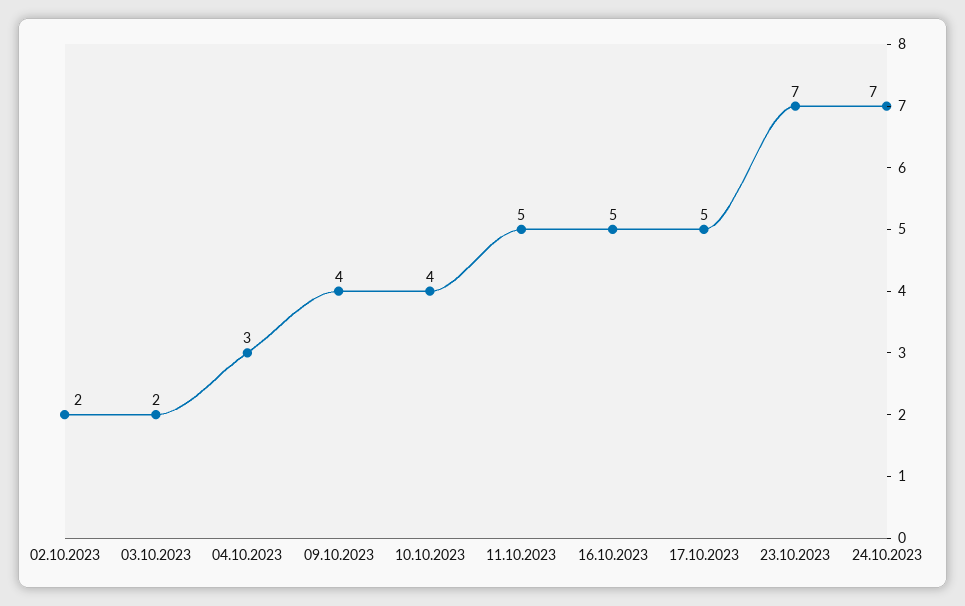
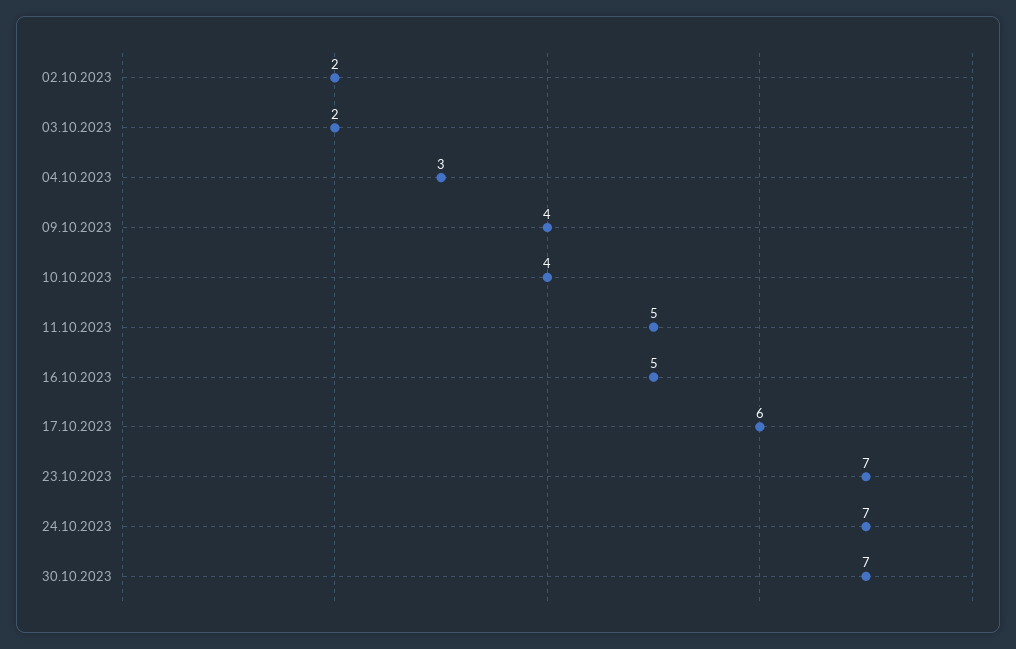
17.10.2023: 5 -> 6
30.10.2023: none -> 7

